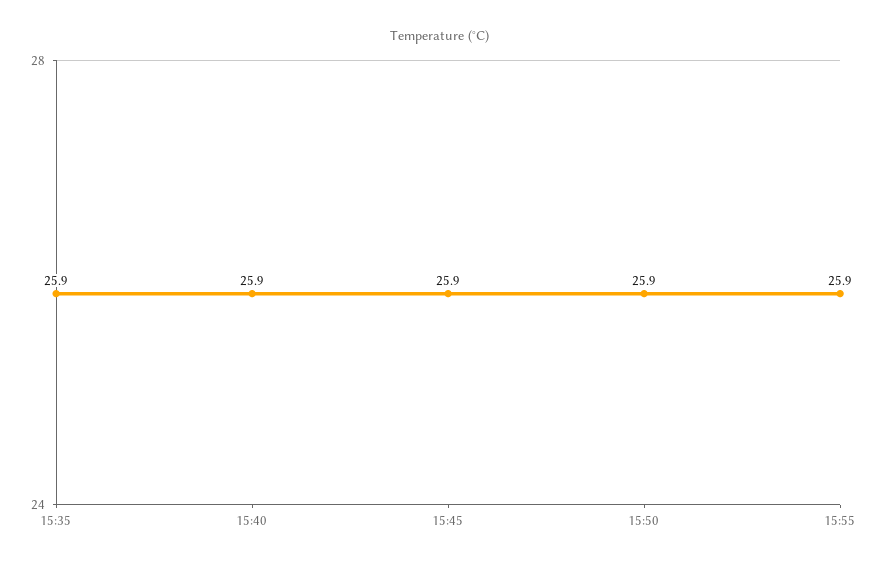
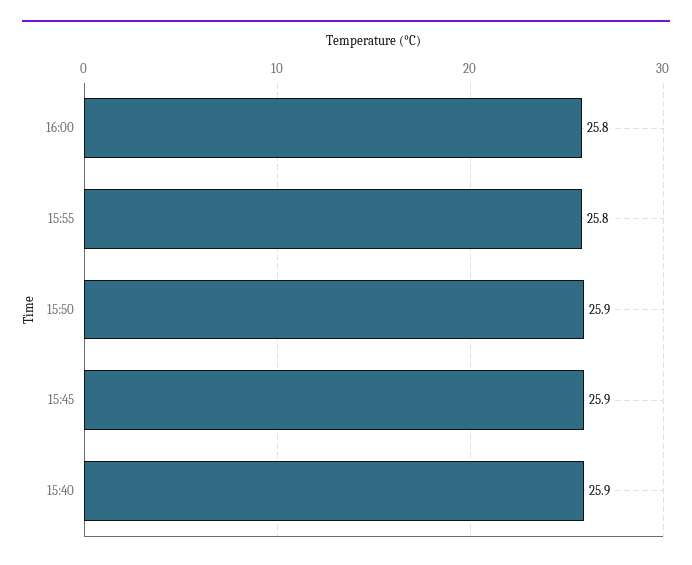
15:35: 25.9 -> none
15:55: 25.9 -> 25.8
16:00: none -> 25.8

